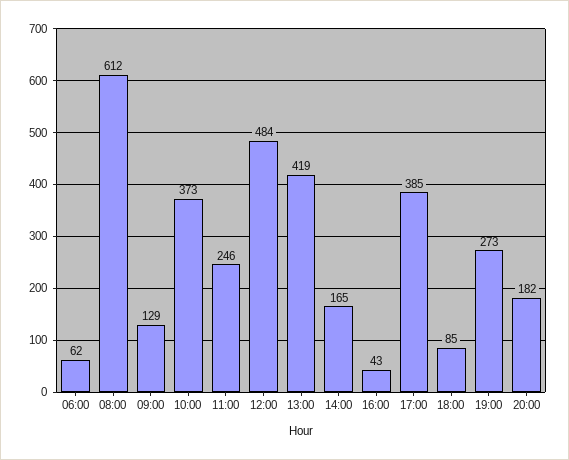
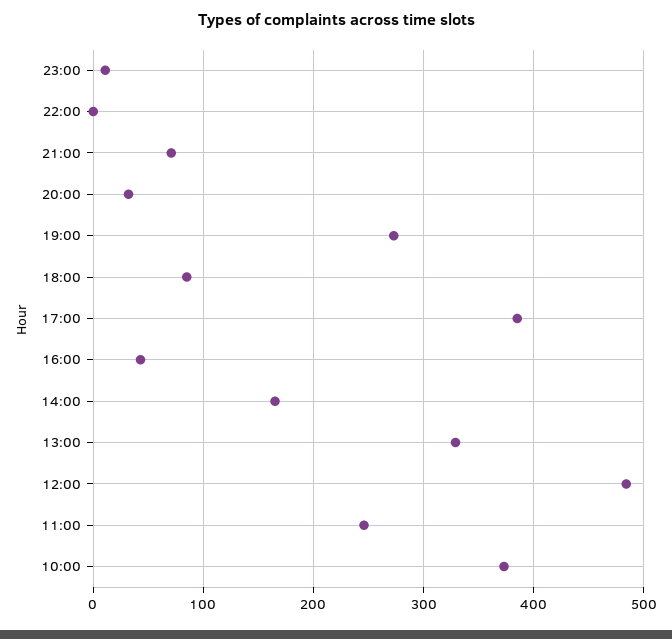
06:00: 62 -> none
08:00: 612 -> none
09:00: 129 -> none
13:00: 419 -> 330
20:00: 182 -> 30
23:00: none -> 10
22:00: none -> 0
21:00: none -> 70

